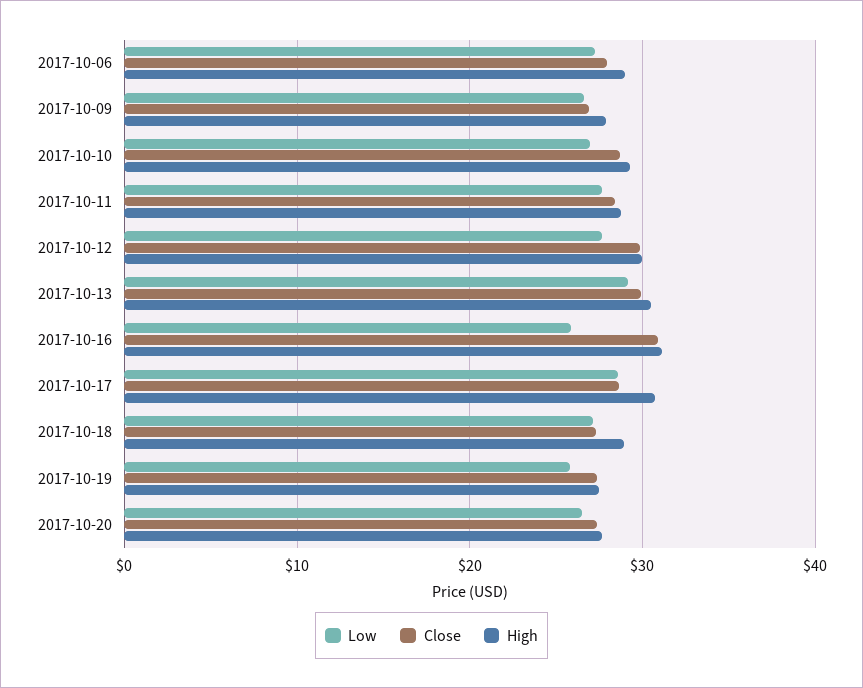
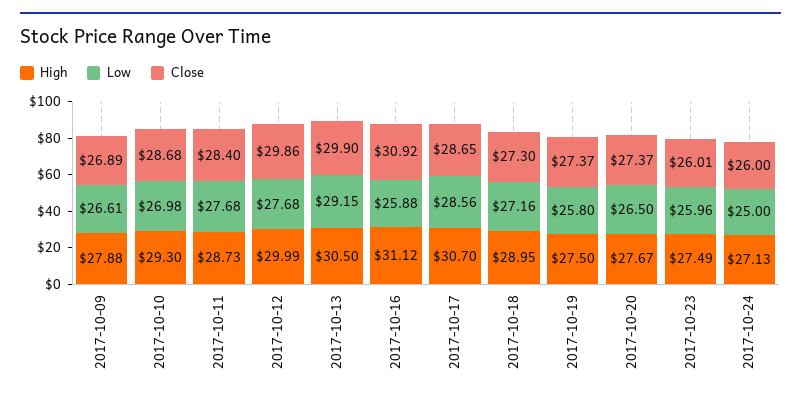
Low, 2017-10-06: 27 -> none
Close, 2017-10-06: 28 -> none
High, 2017-10-06: 29 -> none
High, 2017-10-23: none -> 27.49
Low, 2017-10-23: none -> 25.96
Close, 2017-10-23: none -> 26.01
High, 2017-10-24: none -> 27.13
Low, 2017-10-24: none -> 25
Close, 2017-10-24: none -> 26

